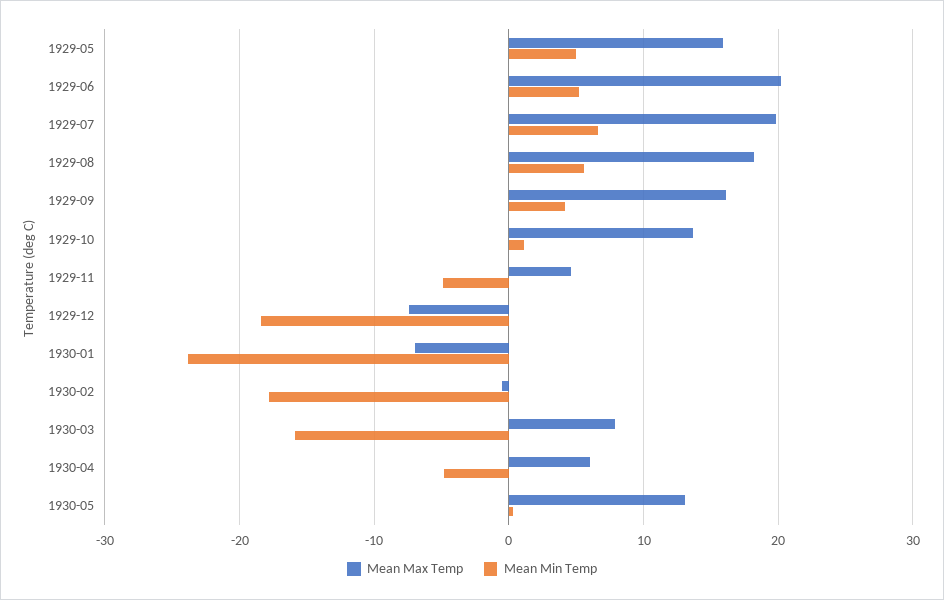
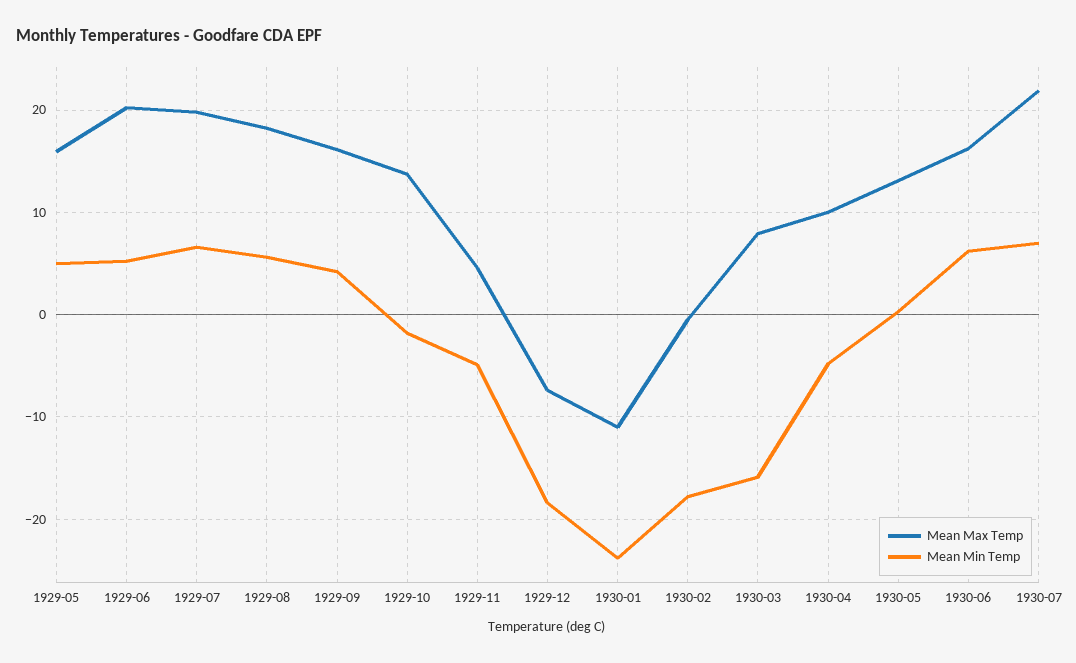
Mean Min Temp, 1929-10: 1 -> -2
Mean Max Temp, 1930-01: -7 -> -11
Mean Max Temp, 1930-04: 6 -> 10
Mean Max Temp, 1930-06: none -> 16
Mean Min Temp, 1930-06: none -> 6
Mean Max Temp, 1930-07: none -> 22
Mean Min Temp, 1930-07: none -> 7

